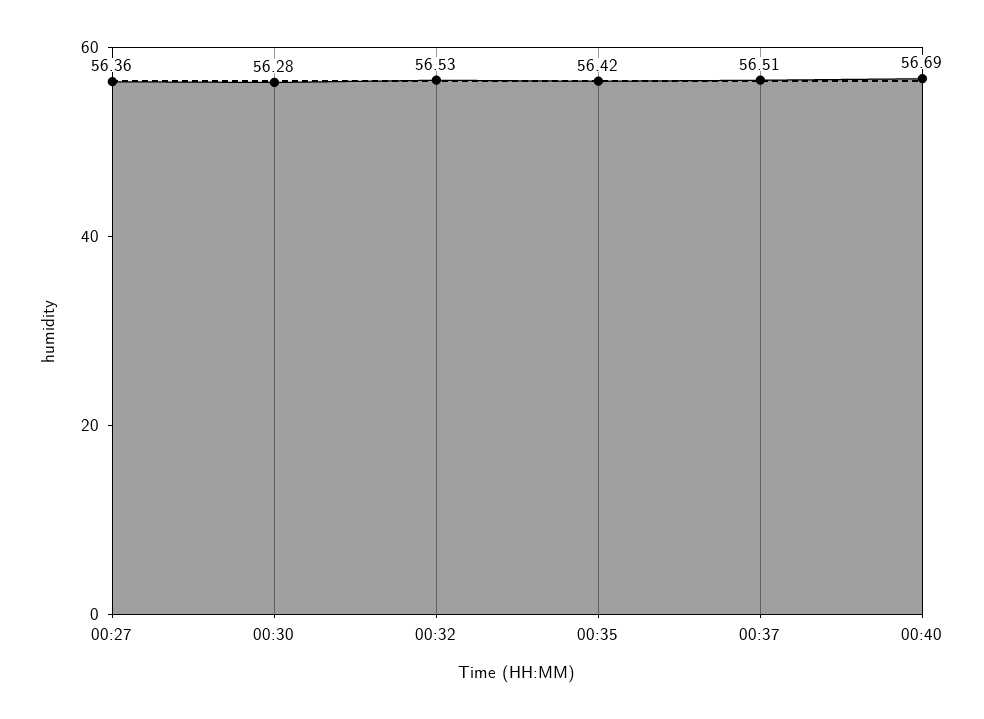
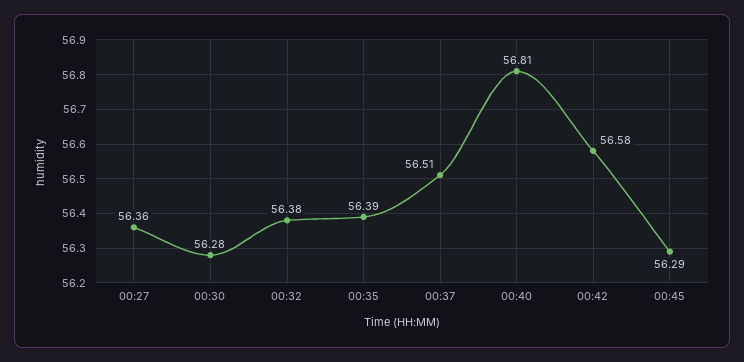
00:32: 56.53 -> 56.38
00:35: 56.42 -> 56.39
00:40: 56.69 -> 56.81
00:42: none -> 56.58
00:45: none -> 56.29

